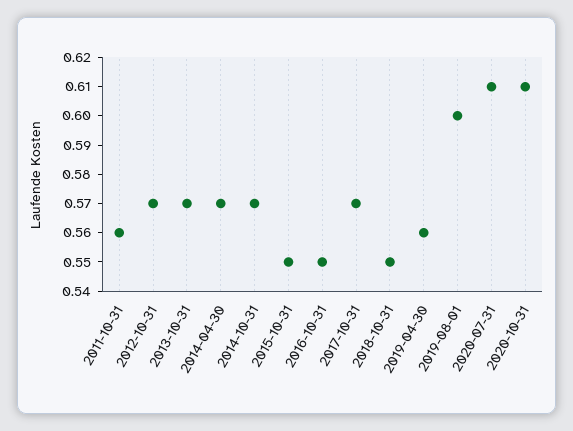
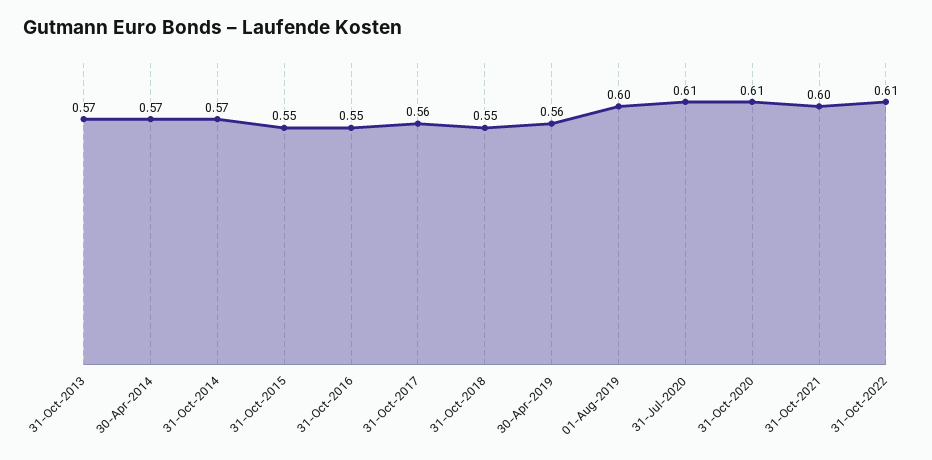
2011-10-31: 0.56 -> none
2012-10-31: 0.57 -> none
2017-10-31: 0.57 -> 0.56
31-Oct-2021: none -> 0.6
31-Oct-2022: none -> 0.61

